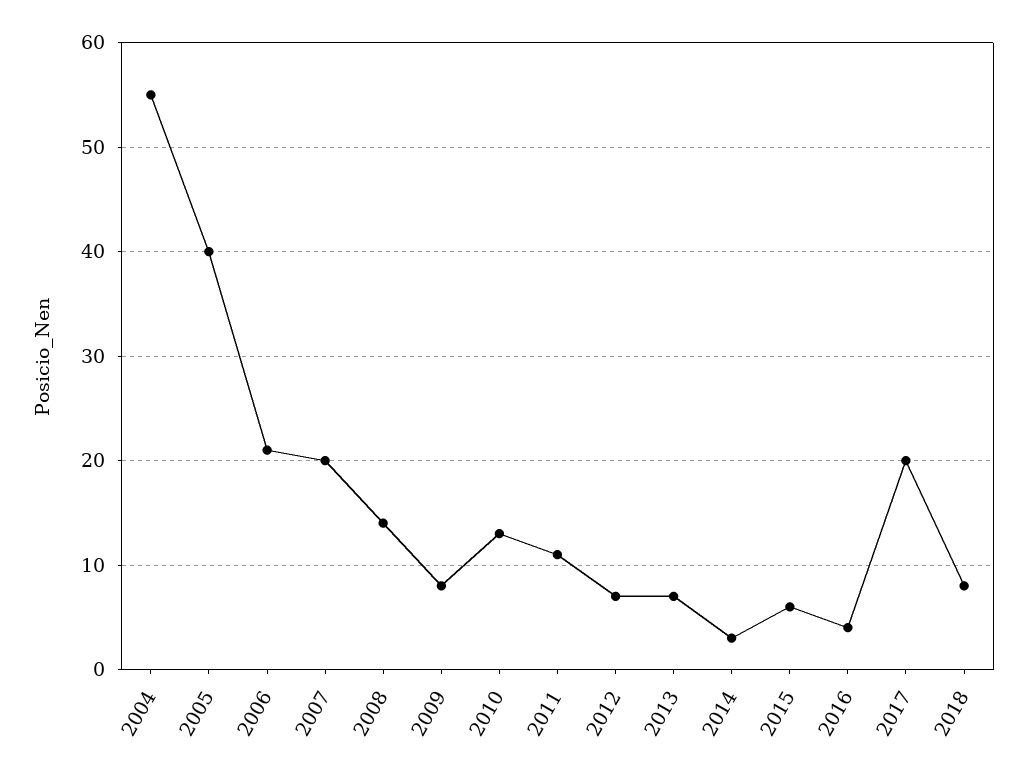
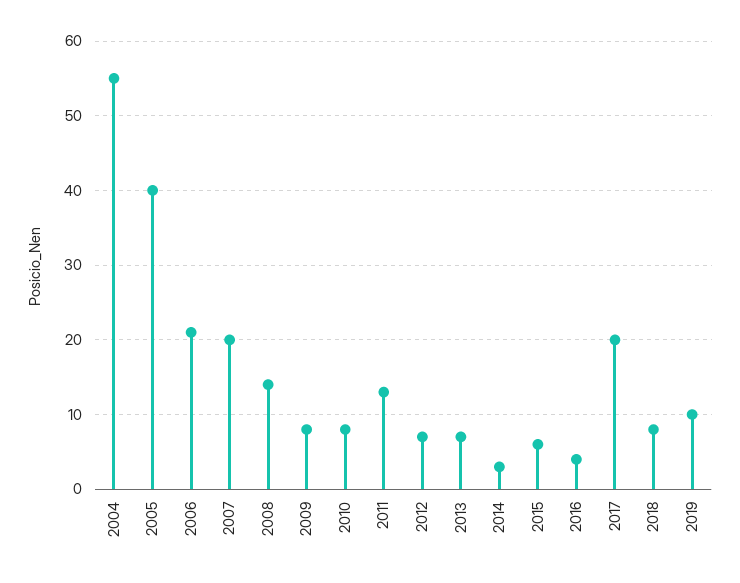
2010: 13 -> 8
2011: 11 -> 13
2019: none -> 10

